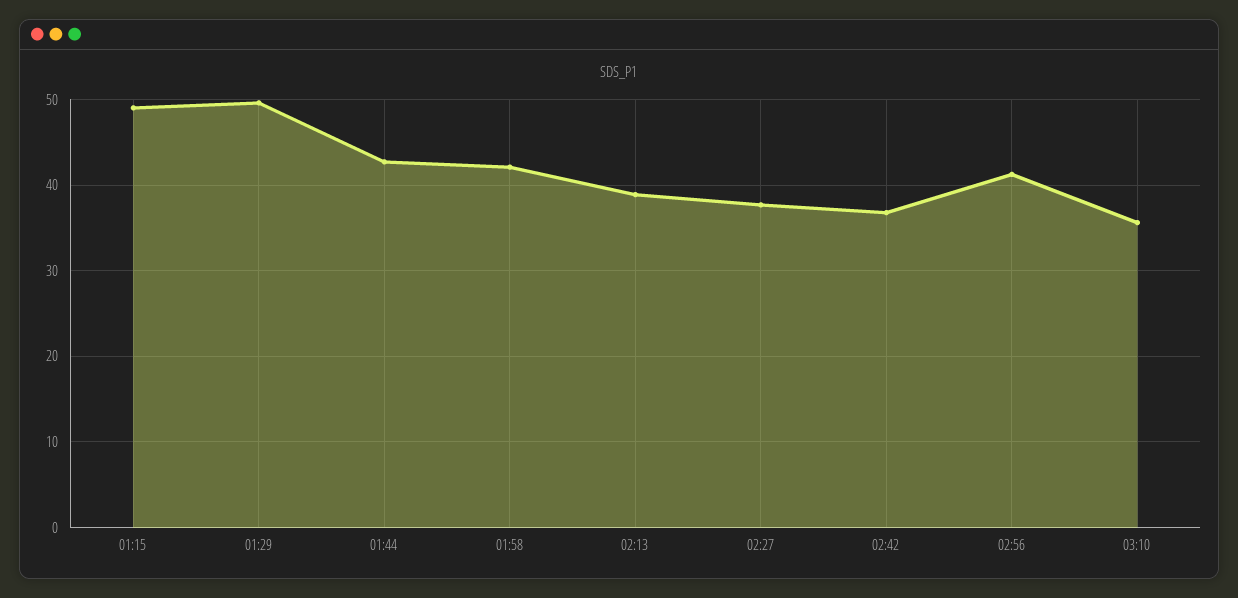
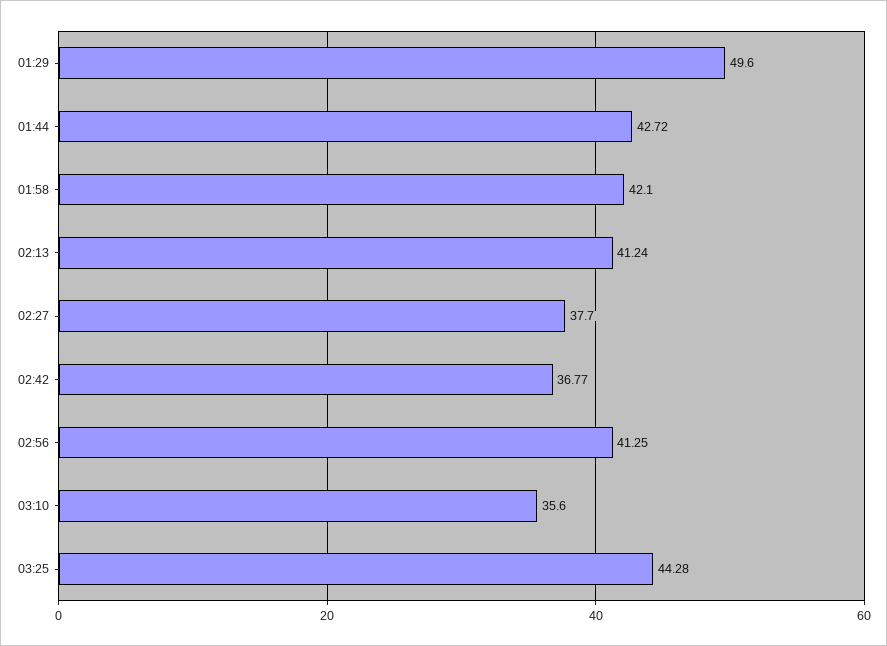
01:15: 49 -> none
02:13: 39 -> 41.24
03:25: none -> 44.28

